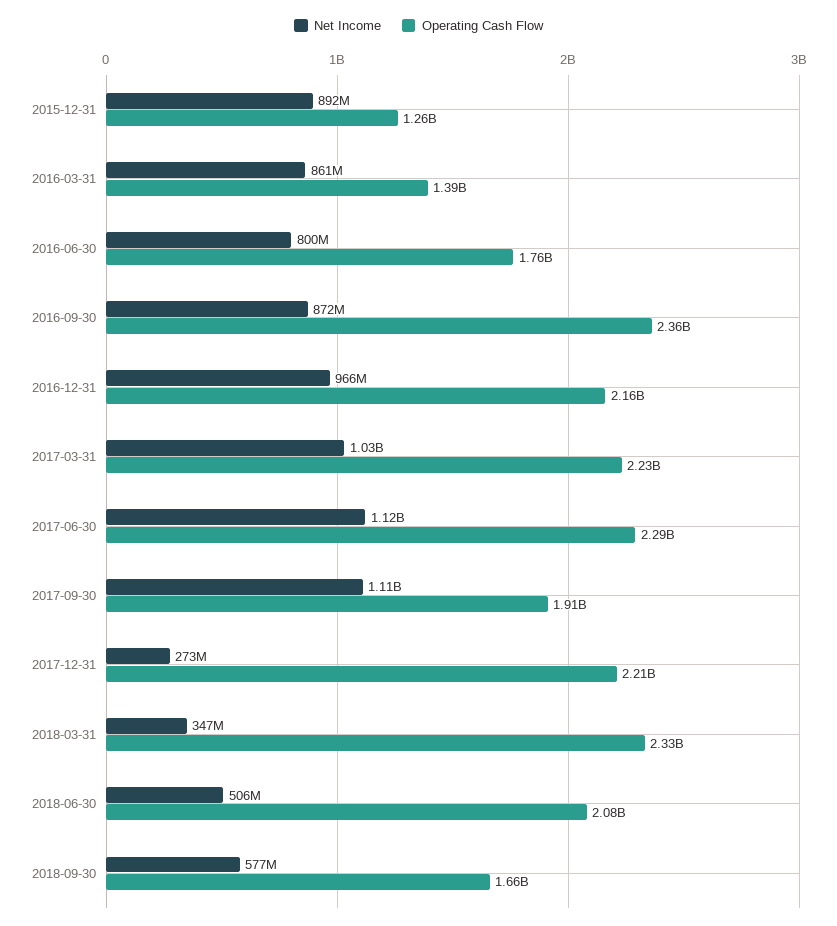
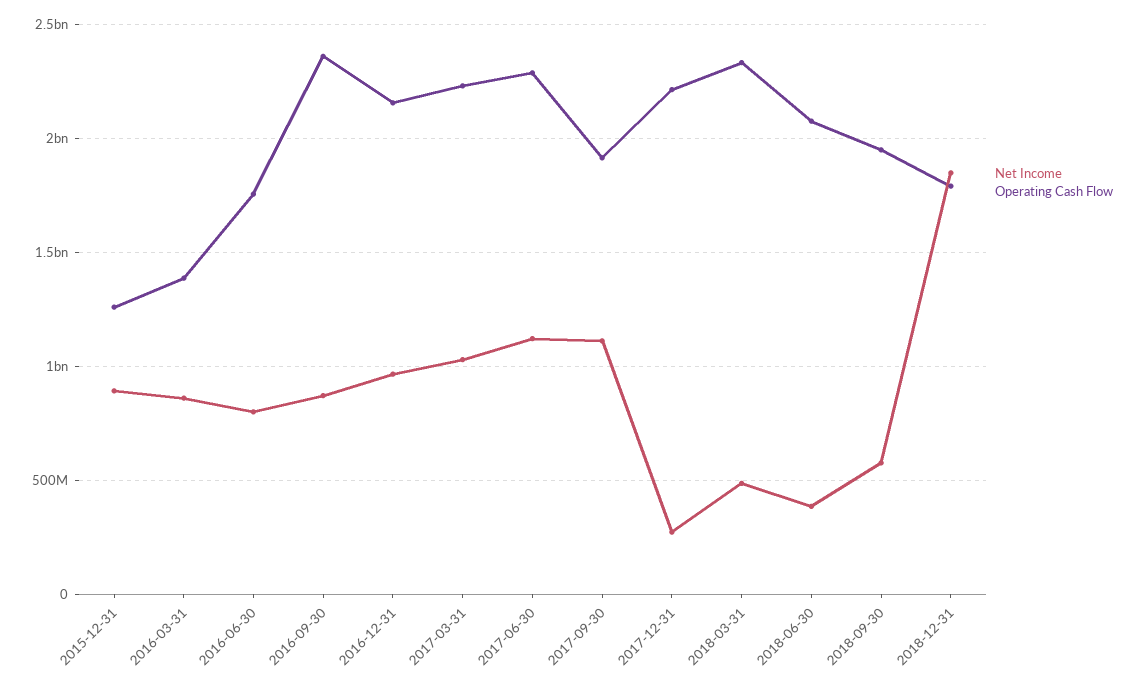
Net Income, 2018-03-31: 347000000 -> 500000000
Net Income, 2018-06-30: 506000000 -> 400000000
Operating Cash Flow, 2018-09-30: 1660000000 -> 1950000000
Net Income, 2018-12-31: none -> 1850000000
Operating Cash Flow, 2018-12-31: none -> 1800000000

